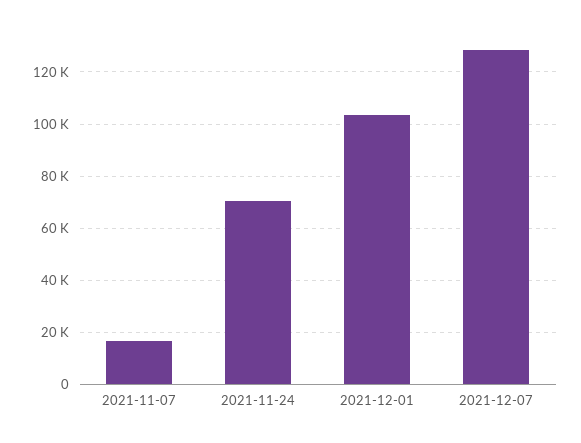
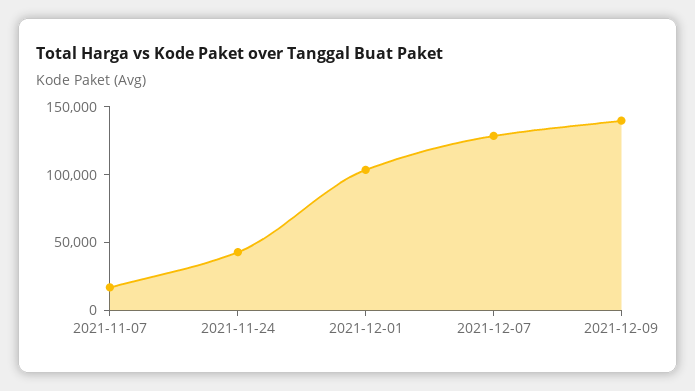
2021-11-24: 70000 -> 40000
2021-12-09: none -> 140000

